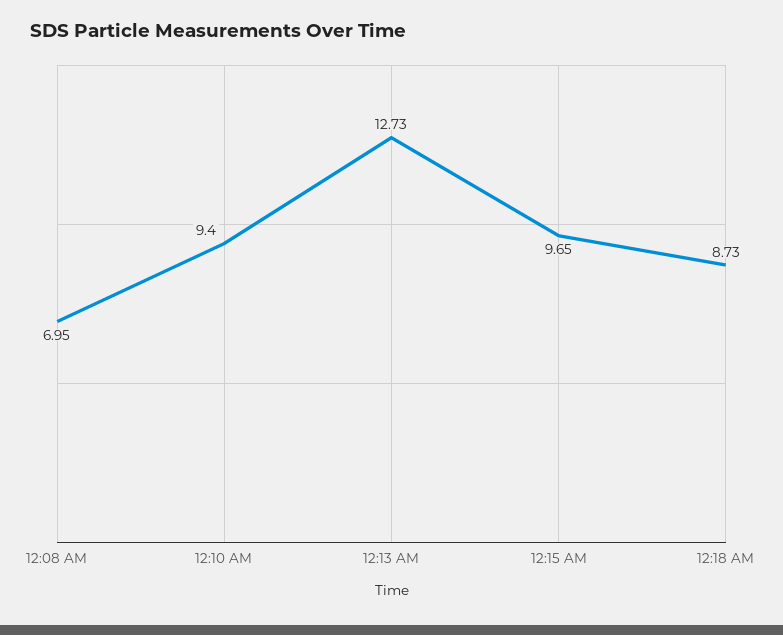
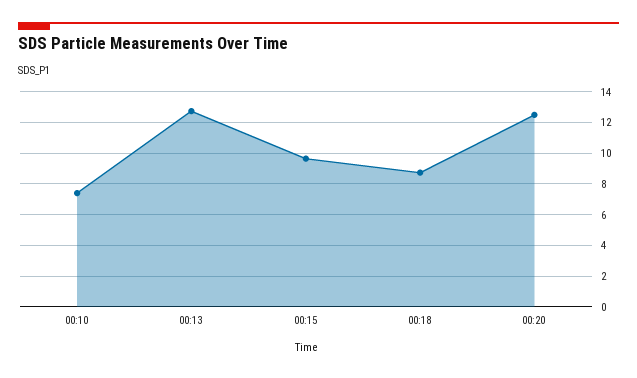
12:08 AM: 6.95 -> none
12:10 AM: 9.4 -> 7.5
00:20: none -> 12.5

